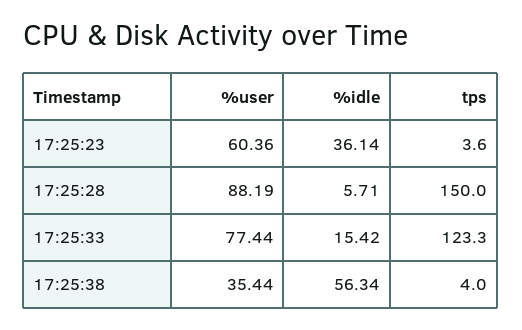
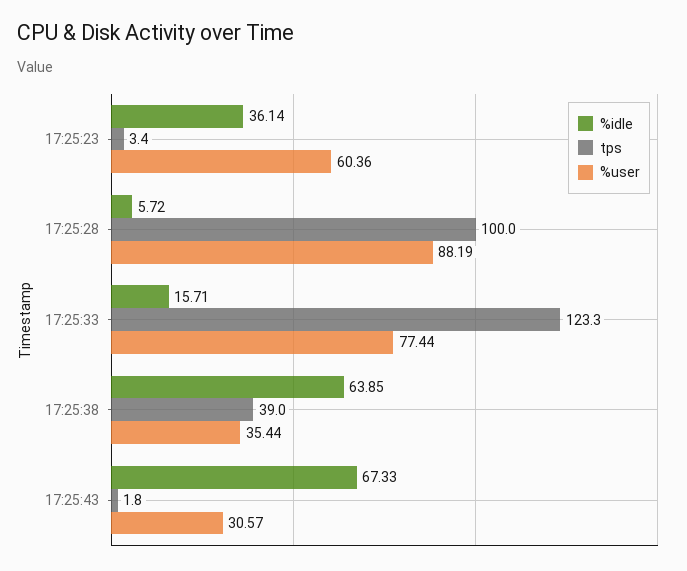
tps, 17:25:23: 3.6 -> 3.4
%idle, 17:25:28: 5.71 -> 5.72
tps, 17:25:28: 150 -> 100
%idle, 17:25:33: 15.42 -> 15.71
%idle, 17:25:38: 56.34 -> 63.85
tps, 17:25:38: 4 -> 39
%idle, 17:25:43: none -> 67.33
tps, 17:25:43: none -> 1.8
%user, 17:25:43: none -> 30.57

